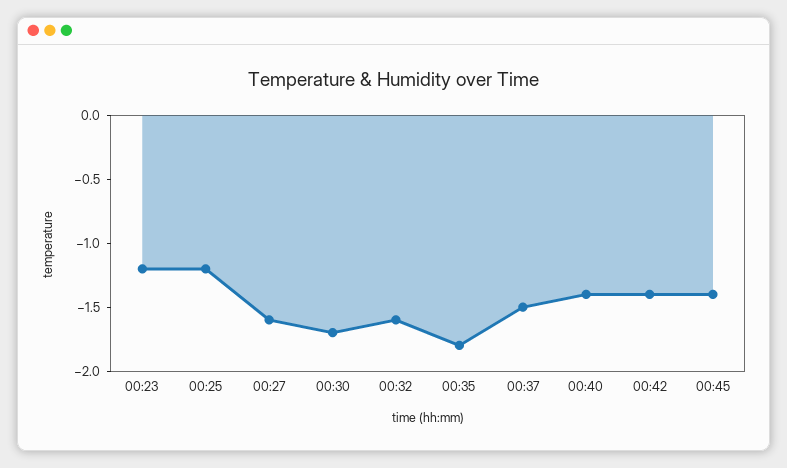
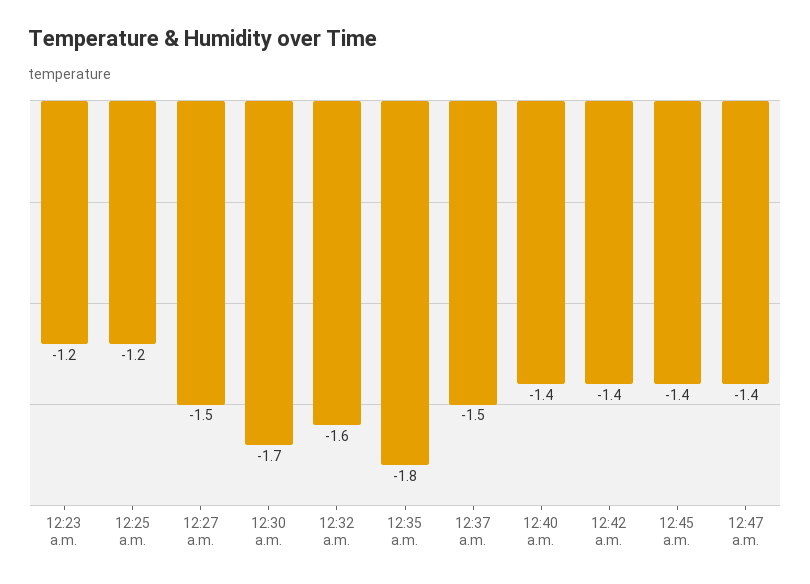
00:27: -1.6 -> -1.5
12:47 a.m.: none -> -1.4

